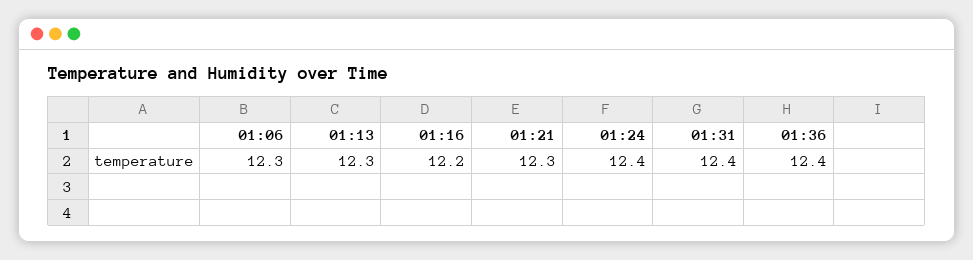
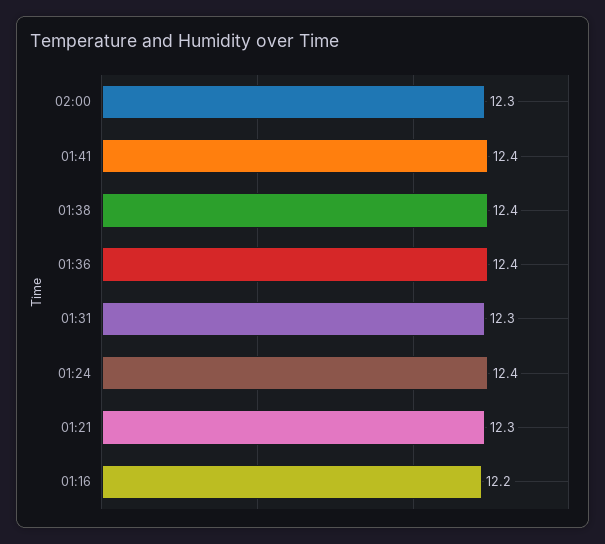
01:06: 12.3 -> none
01:13: 12.3 -> none
01:31: 12.4 -> 12.3
02:00: none -> 12.3
01:41: none -> 12.4
01:38: none -> 12.4

